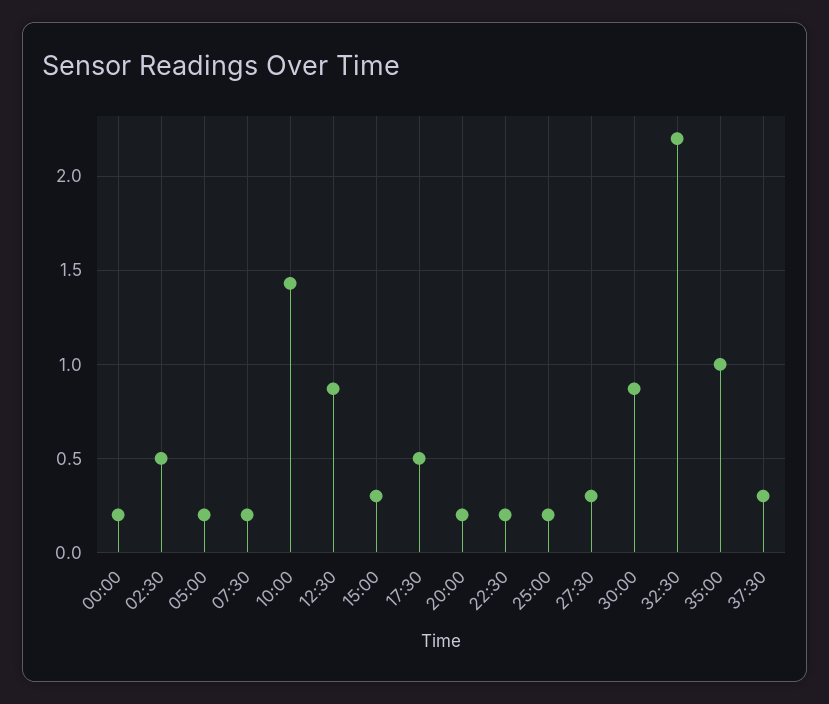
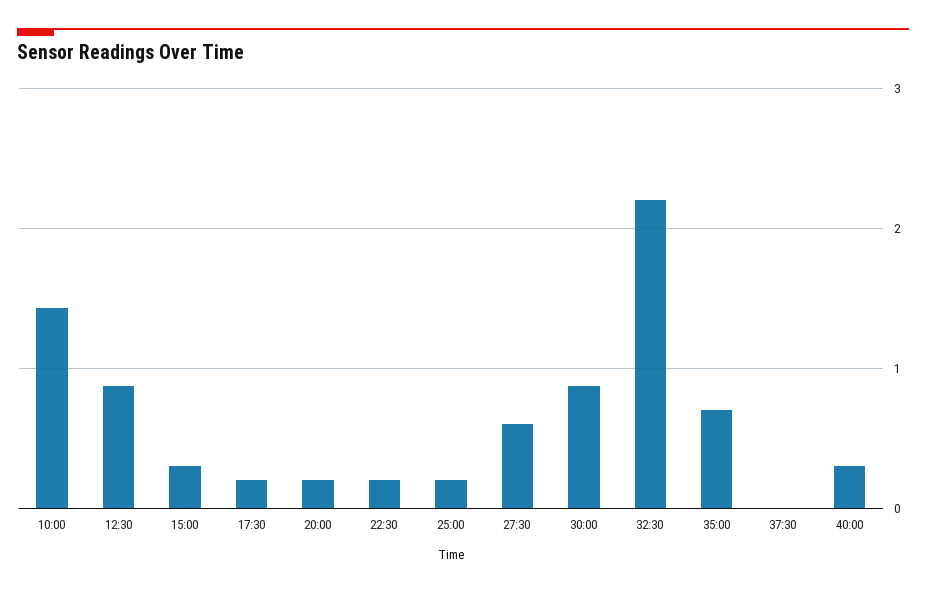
00:00: 0.2 -> none
02:30: 0.5 -> none
05:00: 0.2 -> none
07:30: 0.2 -> none
17:30: 0.5 -> 0.2
27:30: 0.3 -> 0.6
35:00: 1 -> 0.7
37:30: 0.3 -> 0
40:00: none -> 0.3

